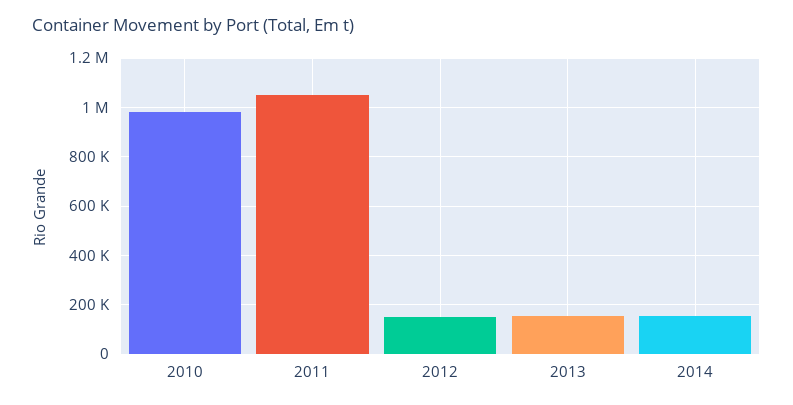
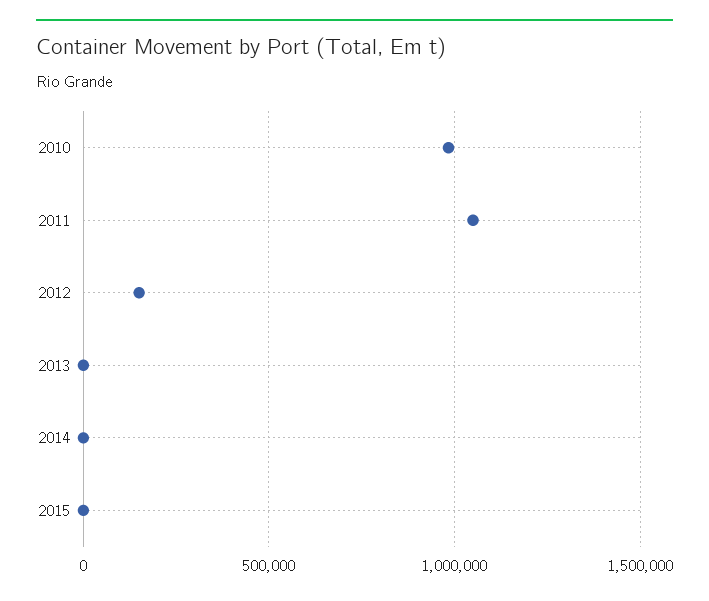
2013: 150000 -> 0
2014: 150000 -> 0
2015: none -> 0

